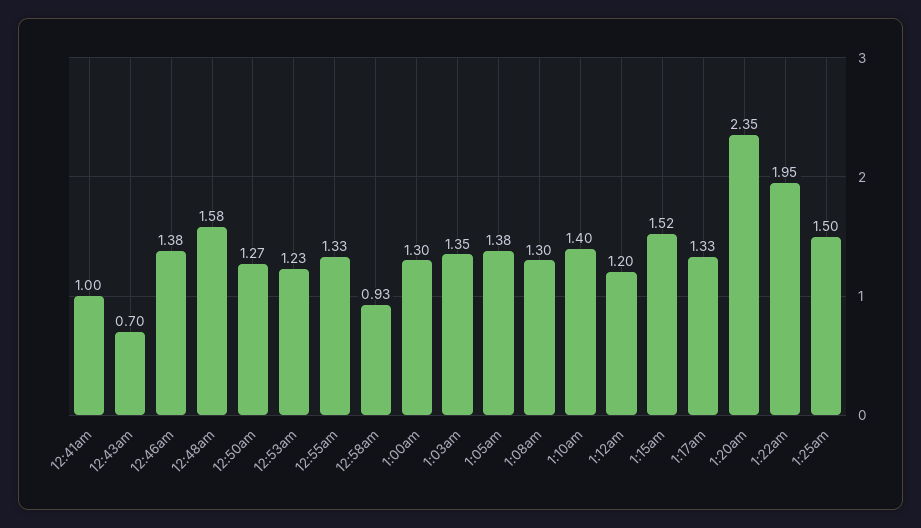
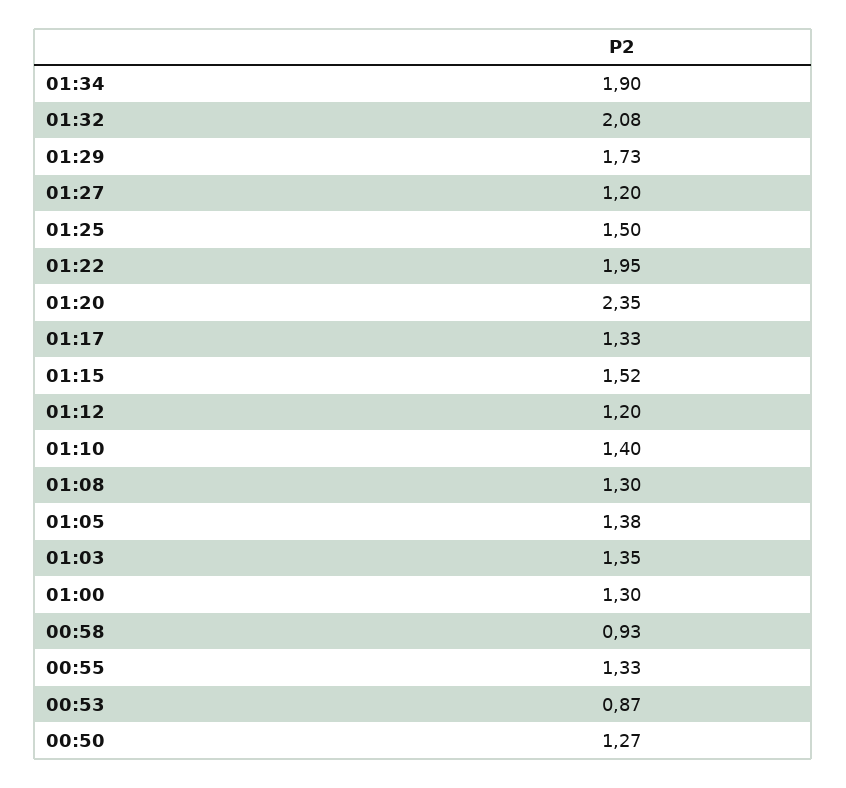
12:41am: 1 -> none
12:43am: 0.7 -> none
12:46am: 1.38 -> none
12:48am: 1.58 -> none
12:53am: 1.23 -> 0.87
01:34: none -> 1.9
01:32: none -> 2.08
01:29: none -> 1.73
01:27: none -> 1.2

